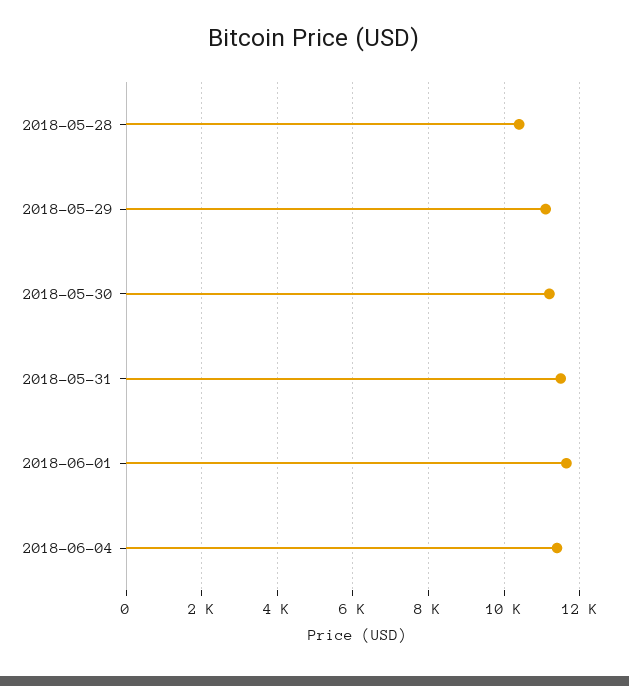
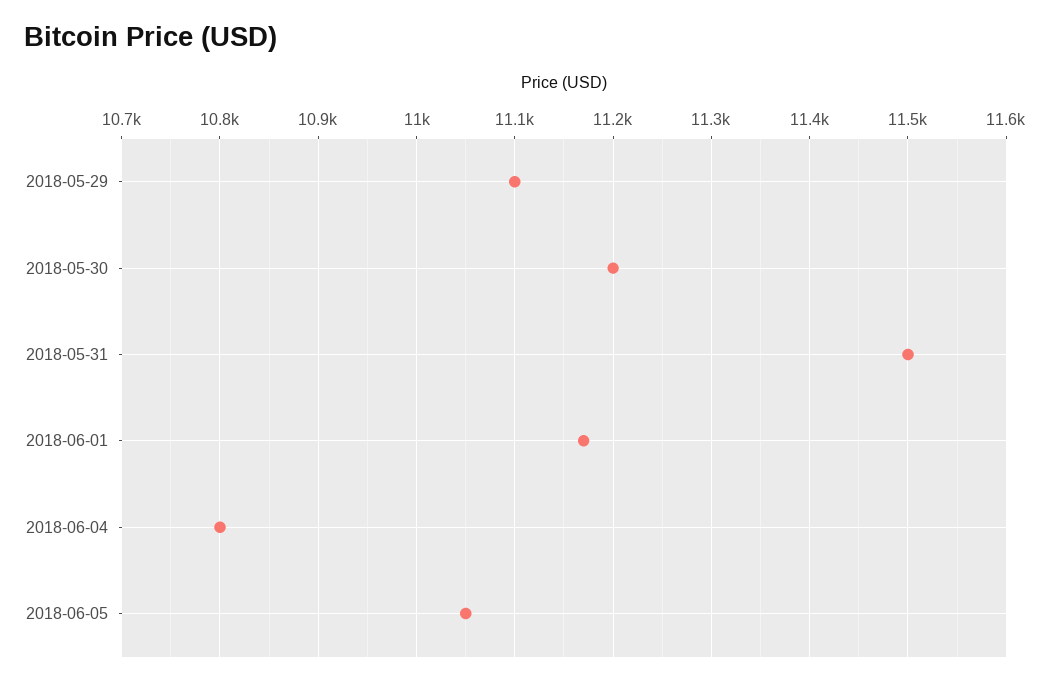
2018-05-28: 10400 -> none
2018-06-01: 11600 -> 11170
2018-06-04: 11400 -> 10800
2018-06-05: none -> 11050

